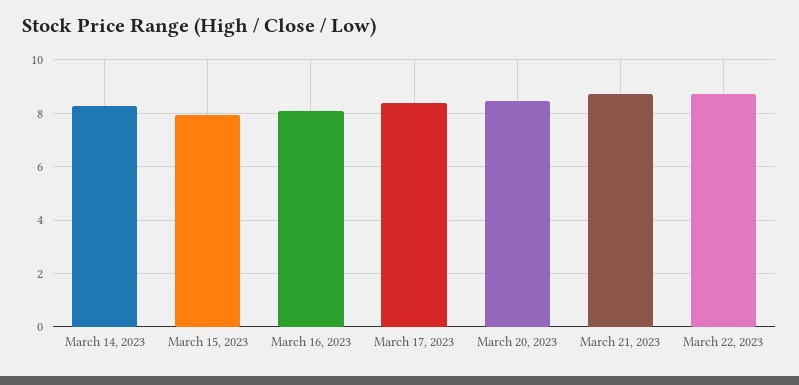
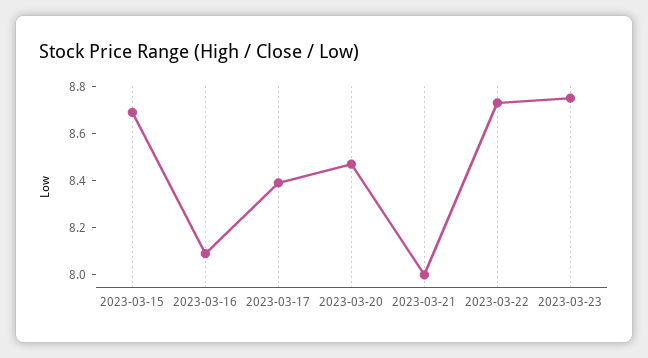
March 14, 2023: 8.25 -> none
March 15, 2023: 8 -> 8.7
March 21, 2023: 8.75 -> 8
2023-03-23: none -> 8.75

